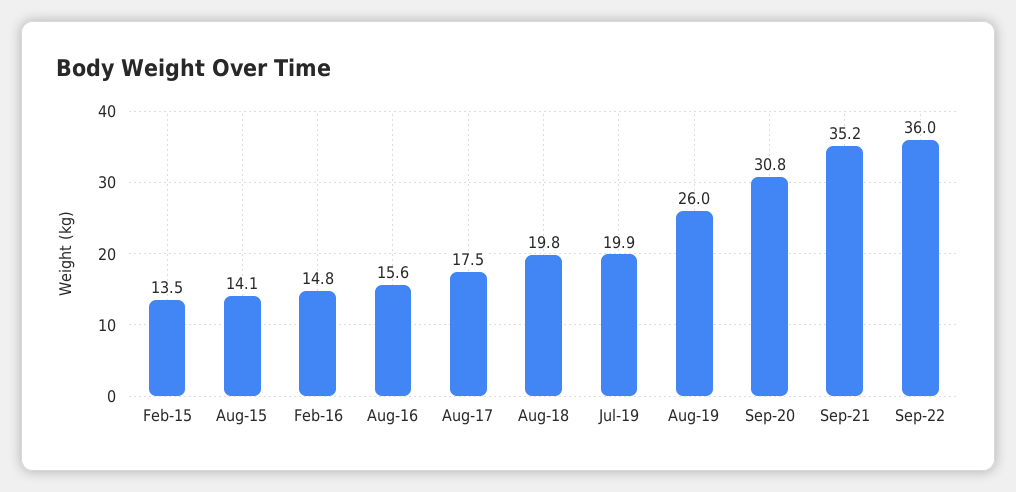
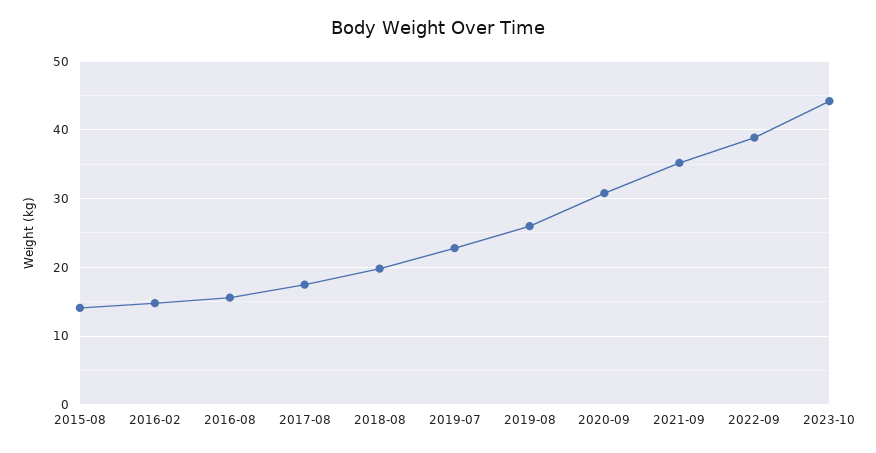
Feb-15: 13.5 -> none
Jul-19: 19.9 -> 23
Sep-22: 36 -> 39
2023-10: none -> 44

